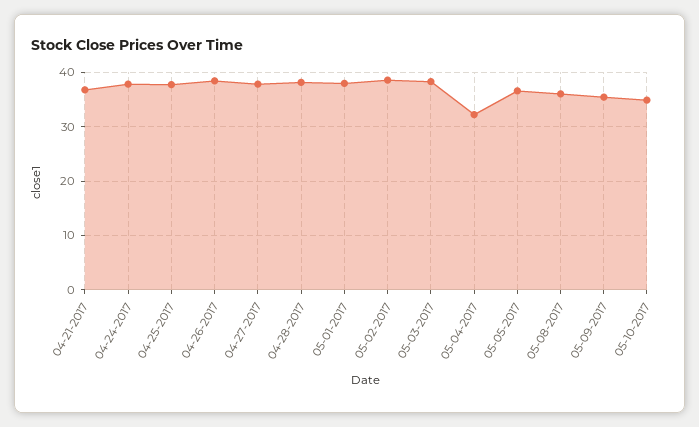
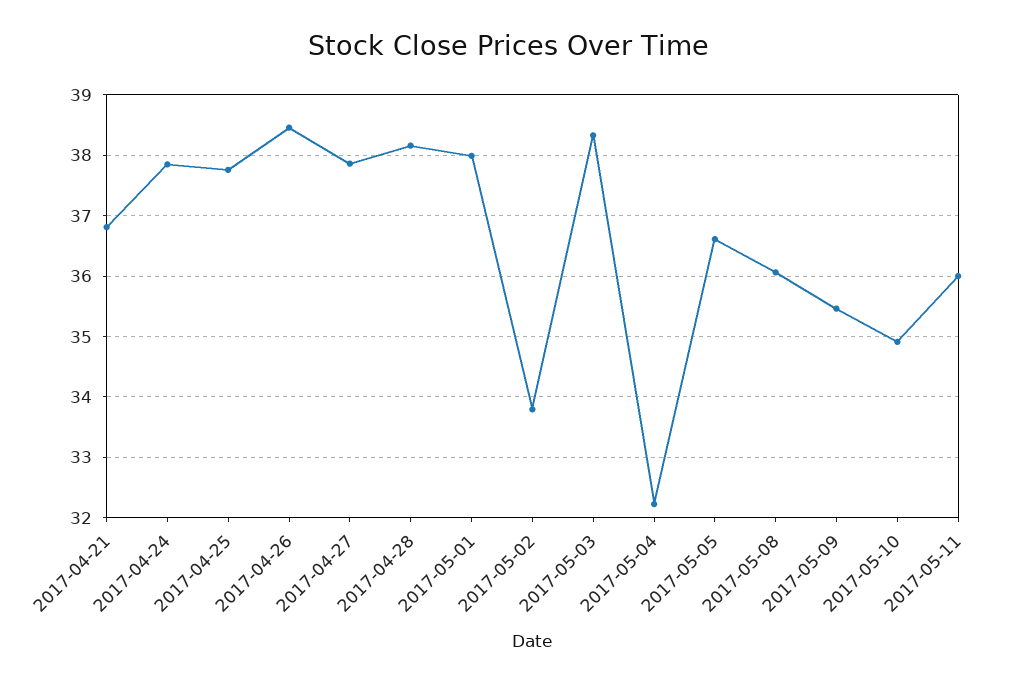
05-02-2017: 38 -> 33.8
2017-05-11: none -> 36

